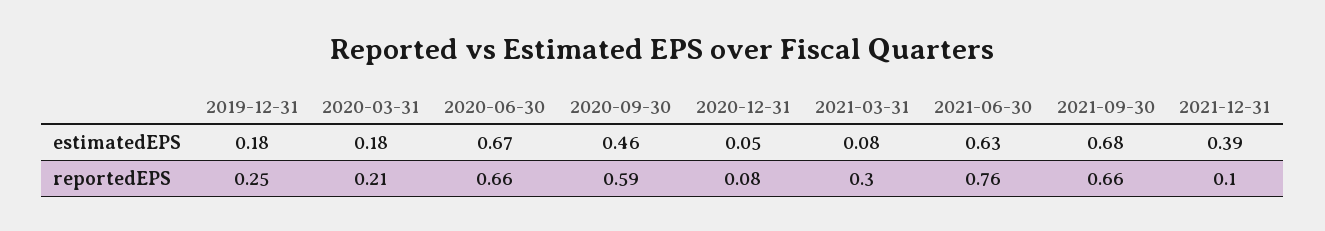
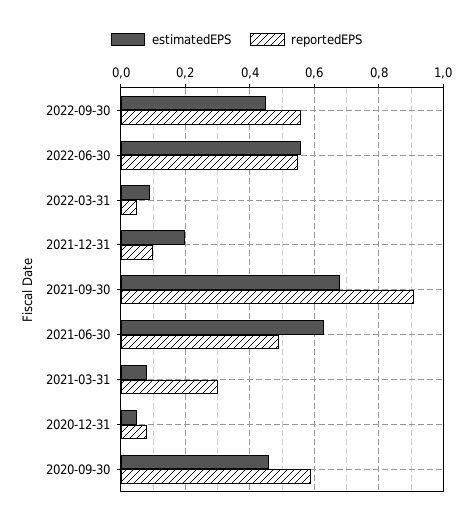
estimatedEPS, 2019-12-31: 0.18 -> none
estimatedEPS, 2020-03-31: 0.18 -> none
estimatedEPS, 2020-06-30: 0.67 -> none
estimatedEPS, 2021-12-31: 0.39 -> 0.2
reportedEPS, 2019-12-31: 0.25 -> none
reportedEPS, 2020-03-31: 0.21 -> none
reportedEPS, 2020-06-30: 0.66 -> none
reportedEPS, 2021-06-30: 0.76 -> 0.5
reportedEPS, 2021-09-30: 0.66 -> 0.9
estimatedEPS, 2022-09-30: none -> 0.45
reportedEPS, 2022-09-30: none -> 0.55
estimatedEPS, 2022-06-30: none -> 0.55
reportedEPS, 2022-06-30: none -> 0.55
estimatedEPS, 2022-03-31: none -> 0.1
reportedEPS, 2022-03-31: none -> 0.05

